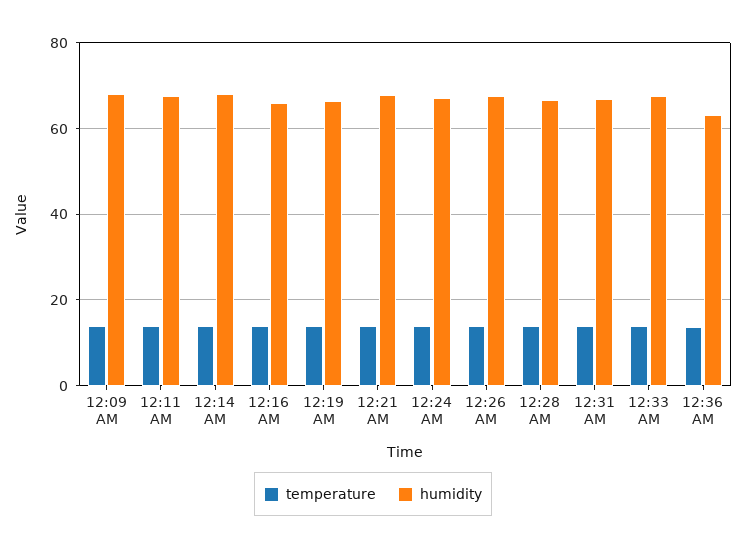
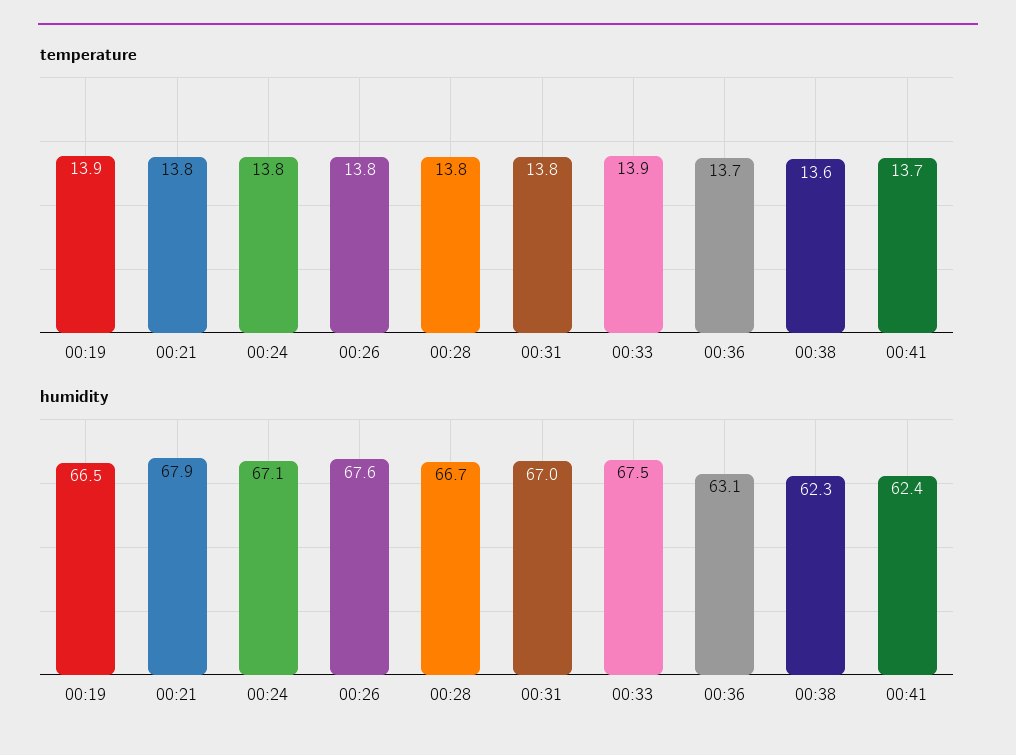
temperature, 12:09 AM: 14 -> none
humidity, 12:09 AM: 68 -> none
temperature, 12:11 AM: 14 -> none
humidity, 12:11 AM: 68 -> none
temperature, 12:14 AM: 14 -> none
humidity, 12:14 AM: 68 -> none
temperature, 12:16 AM: 14 -> none
humidity, 12:16 AM: 66 -> none
temperature, 00:38: none -> 13.6
temperature, 00:41: none -> 13.7
humidity, 00:38: none -> 62.3
humidity, 00:41: none -> 62.4

